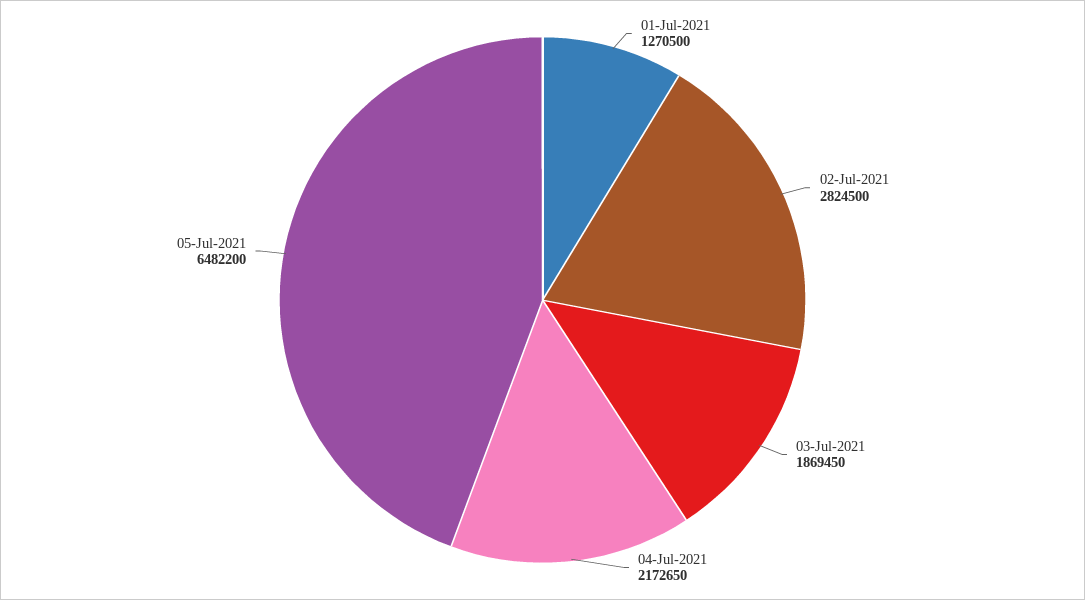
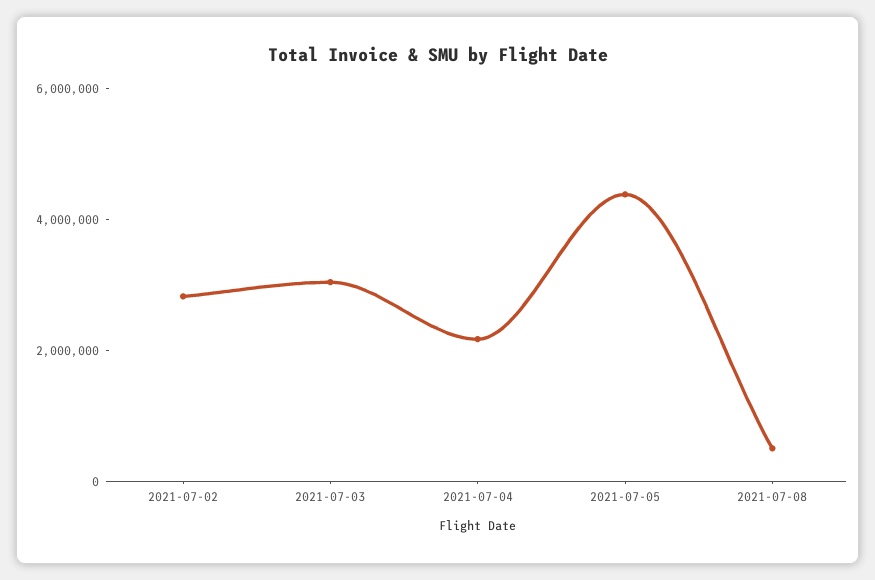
01-Jul-2021: 1270500 -> none
03-Jul-2021: 1869450 -> 3000000
05-Jul-2021: 6482200 -> 4500000
2021-07-08: none -> 500000

